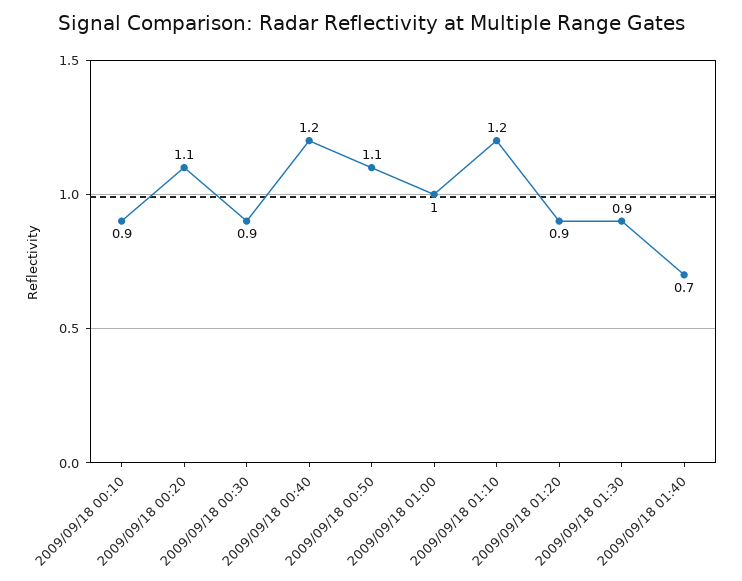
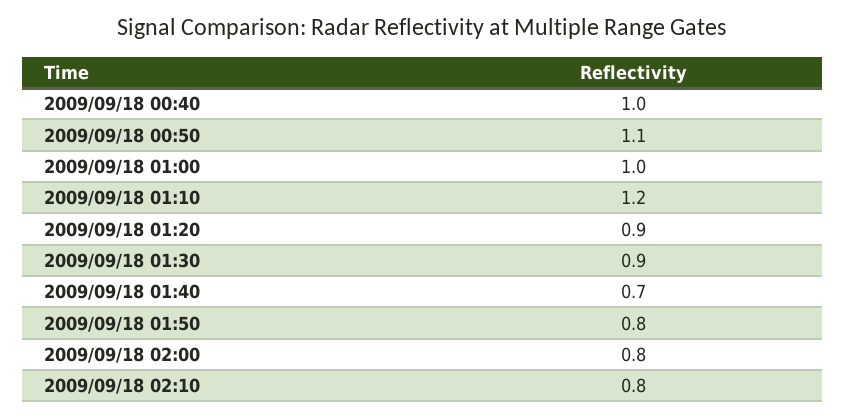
2009/09/18 00:10: 0.9 -> none
2009/09/18 00:20: 1.1 -> none
2009/09/18 00:30: 0.9 -> none
2009/09/18 00:40: 1.2 -> 1
2009/09/18 01:50: none -> 0.8
2009/09/18 02:00: none -> 0.8
2009/09/18 02:10: none -> 0.8

